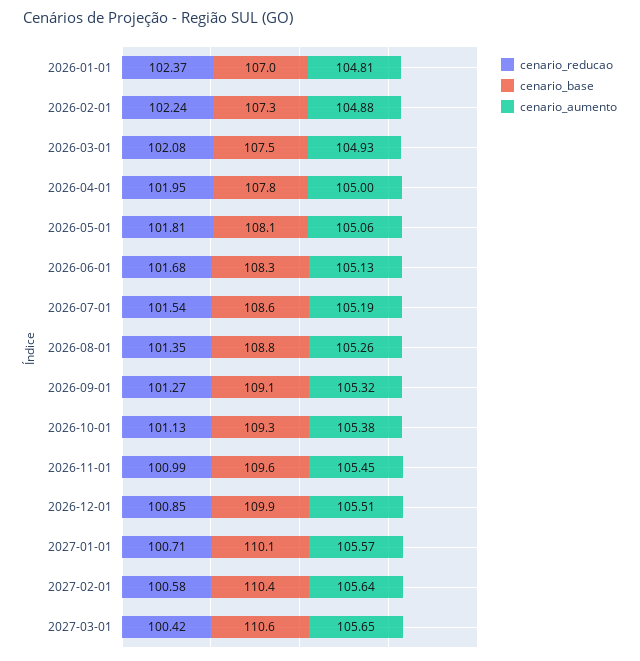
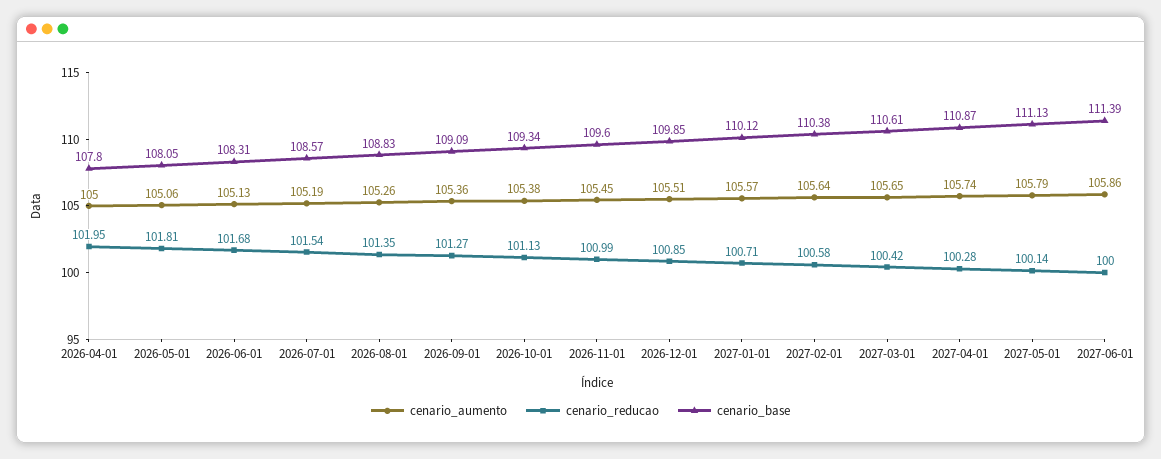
cenario_reducao, 2026-01-01: 102.37 -> none
cenario_base, 2026-01-01: 107 -> none
cenario_aumento, 2026-01-01: 104.81 -> none
cenario_reducao, 2026-02-01: 102.24 -> none
cenario_base, 2026-02-01: 107.3 -> none
cenario_aumento, 2026-02-01: 104.88 -> none
cenario_reducao, 2026-03-01: 102.08 -> none
cenario_base, 2026-03-01: 107.5 -> none
cenario_aumento, 2026-03-01: 104.93 -> none
cenario_aumento, 2026-09-01: 105.32 -> 105.36
cenario_aumento, 2027-04-01: none -> 105.74
cenario_reducao, 2027-04-01: none -> 100.28
cenario_base, 2027-04-01: none -> 110.87
cenario_aumento, 2027-05-01: none -> 105.79
cenario_reducao, 2027-05-01: none -> 100.14
cenario_base, 2027-05-01: none -> 111.13
cenario_aumento, 2027-06-01: none -> 105.86
cenario_reducao, 2027-06-01: none -> 100
cenario_base, 2027-06-01: none -> 111.39

